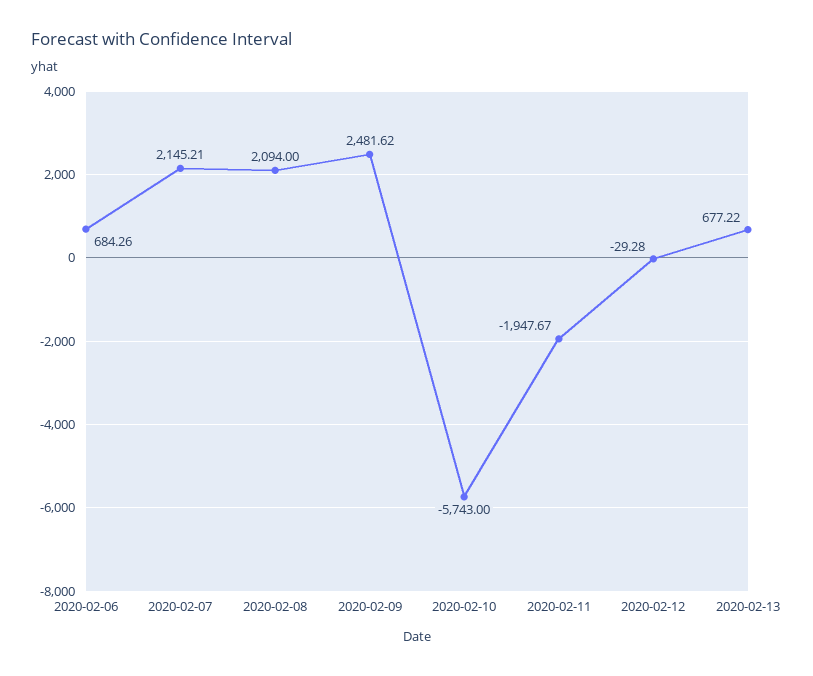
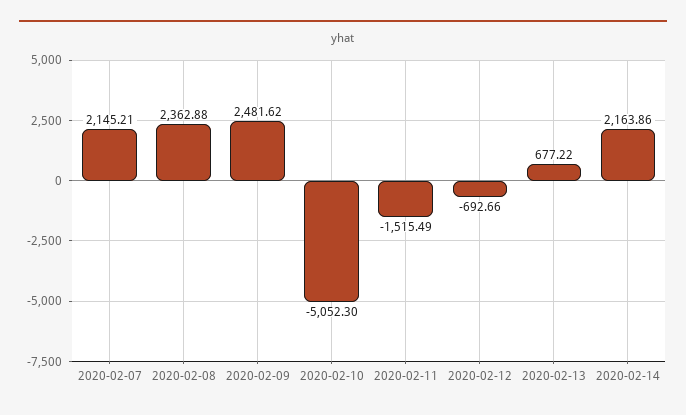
2020-02-06: 684.26 -> none
2020-02-08: 2094 -> 2362.88
2020-02-10: -5743 -> -5052.3
2020-02-11: -1947.67 -> -1515.49
2020-02-12: -29.28 -> -692.66
2020-02-14: none -> 2163.86

